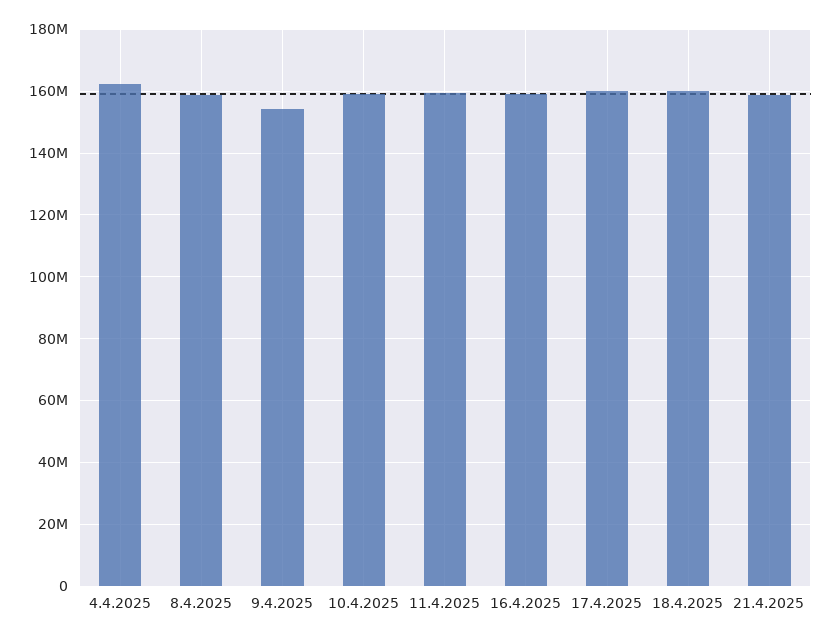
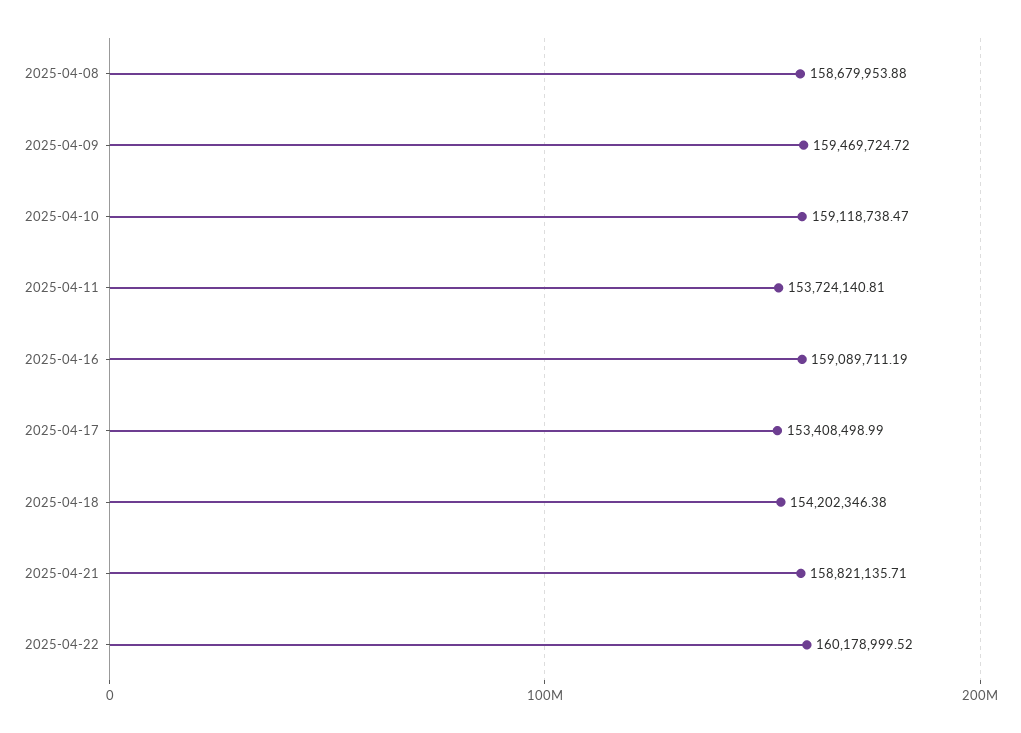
4.4.2025: 162000000 -> none
9.4.2025: 154000000 -> 159469724.72
11.4.2025: 160000000 -> 153724140.81
17.4.2025: 160000000 -> 153408498.99
18.4.2025: 160000000 -> 154202346.38
2025-04-22: none -> 160178999.52

